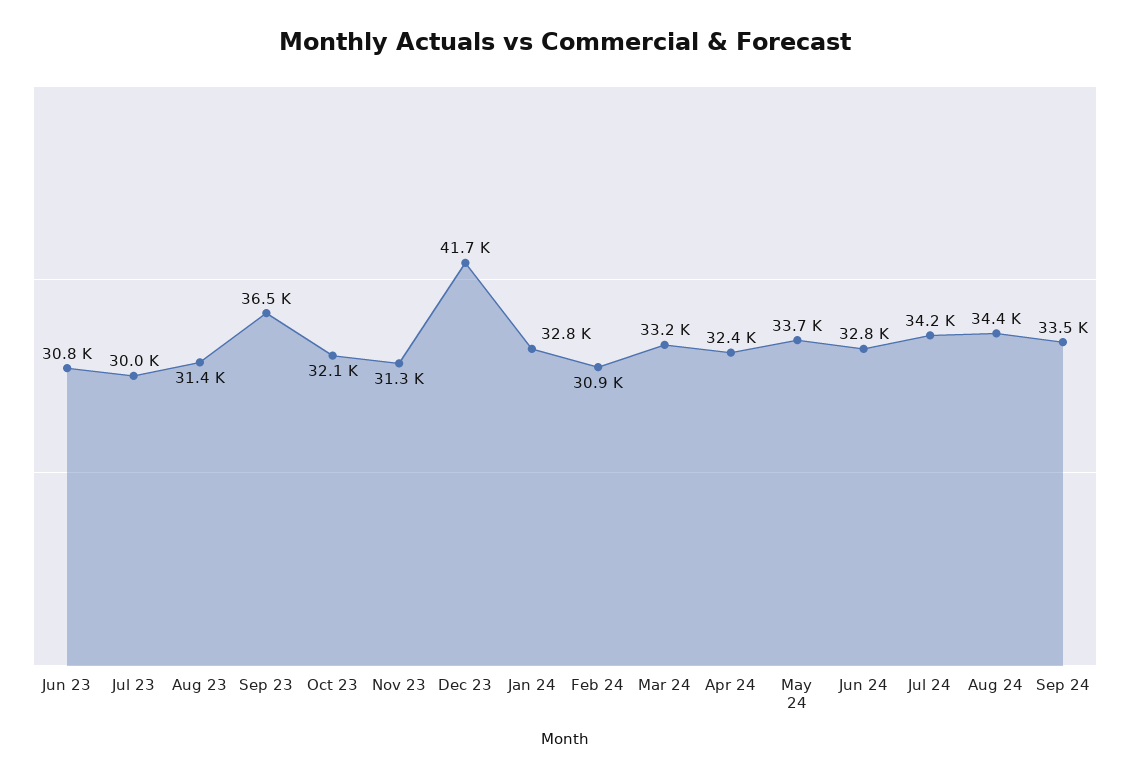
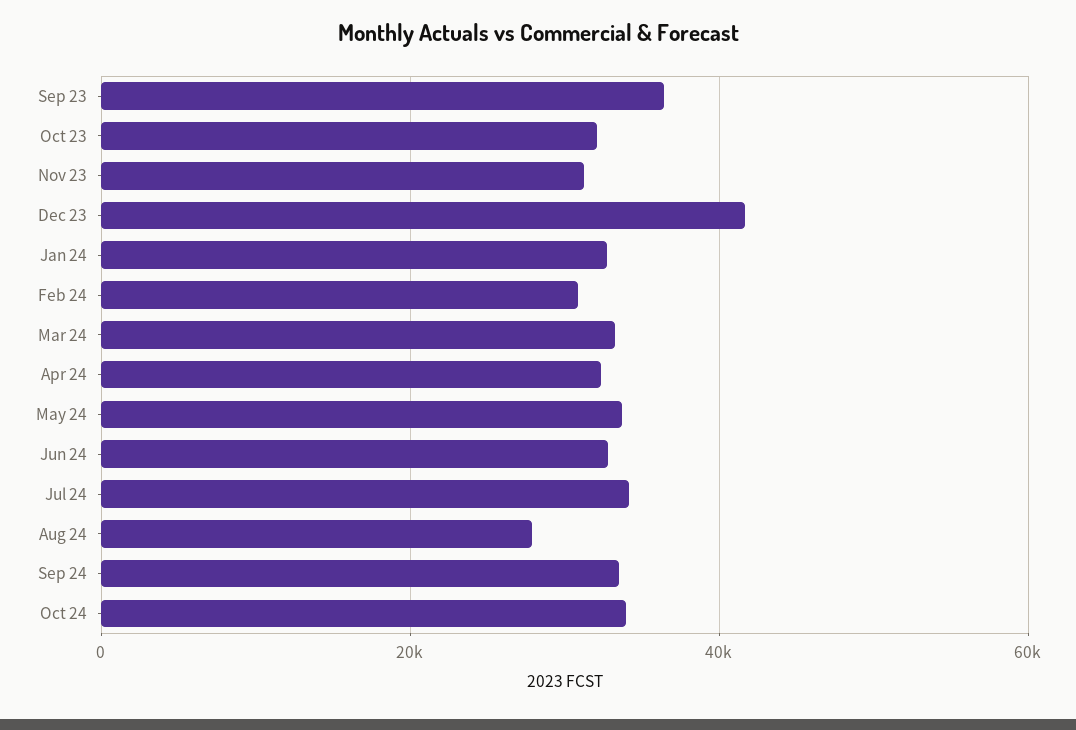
Jun 23: 30800 -> none
Jul 23: 30000 -> none
Aug 23: 31400 -> none
Aug 24: 34400 -> 28000
Oct 24: none -> 34000

